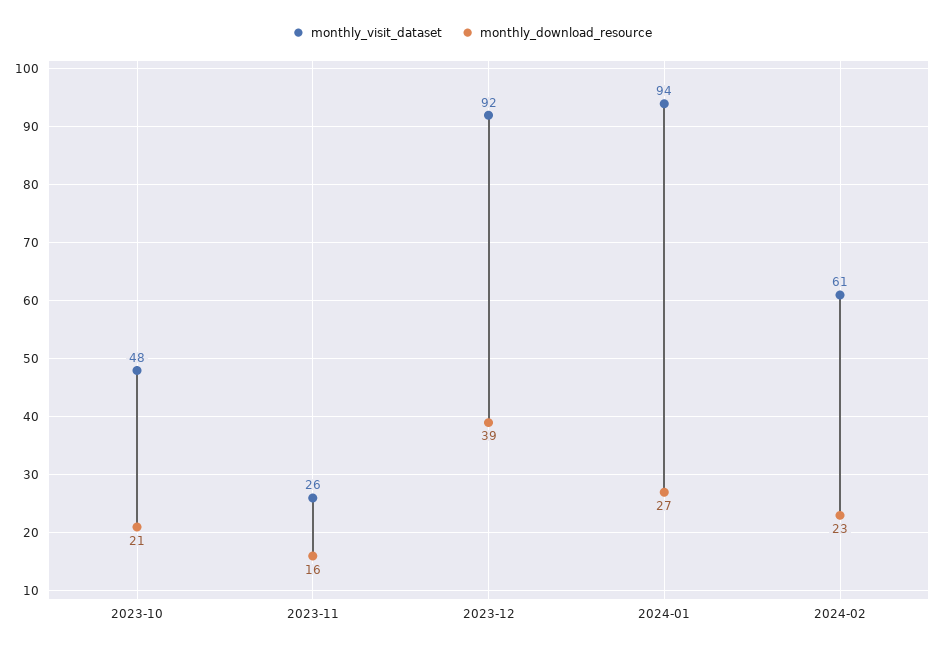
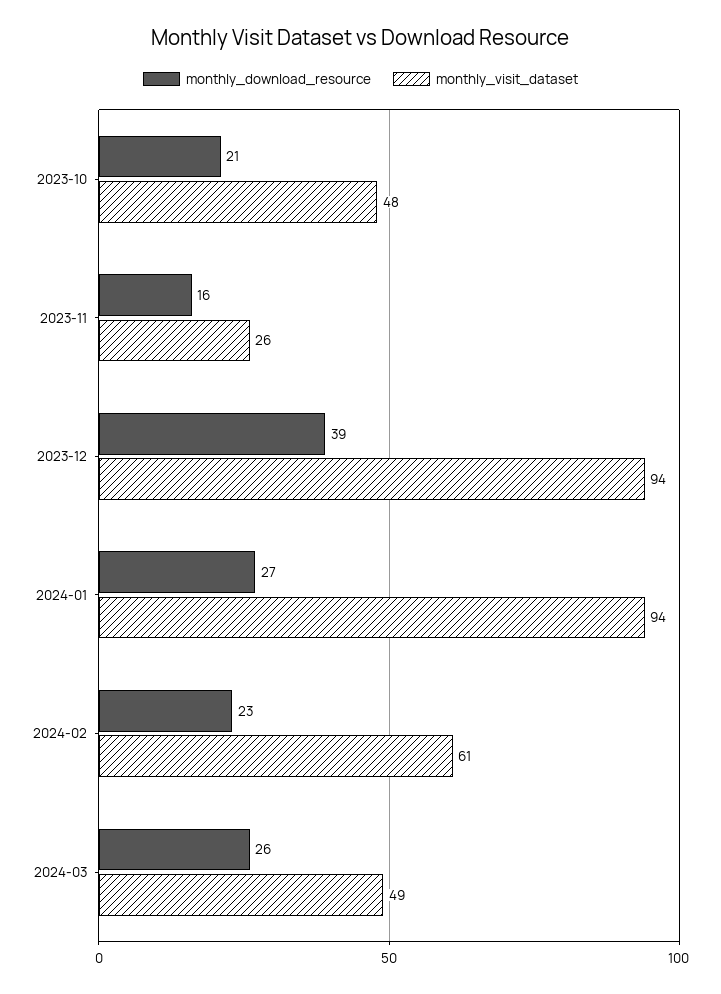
monthly_visit_dataset, 2023-12: 92 -> 94
monthly_download_resource, 2024-03: none -> 26
monthly_visit_dataset, 2024-03: none -> 49

